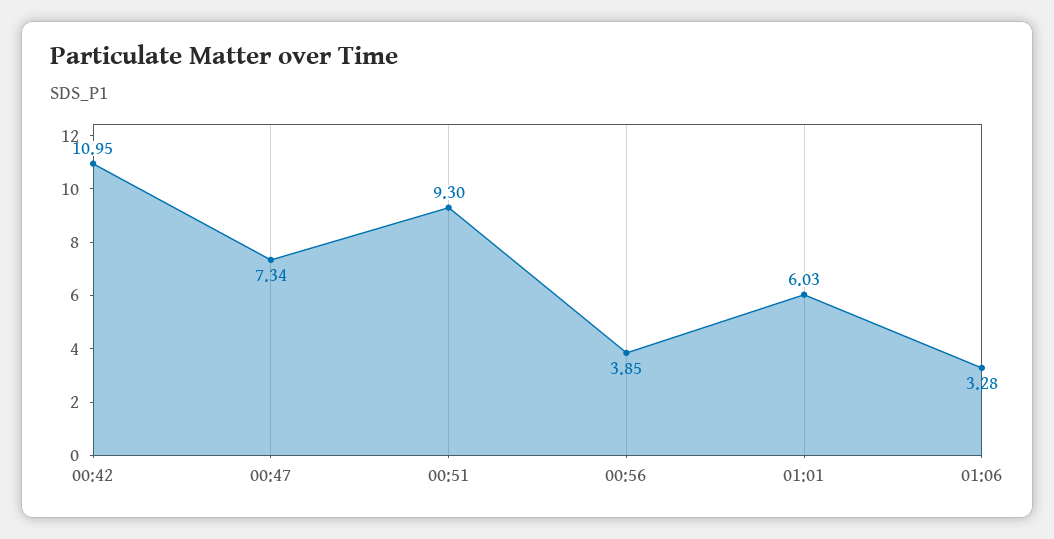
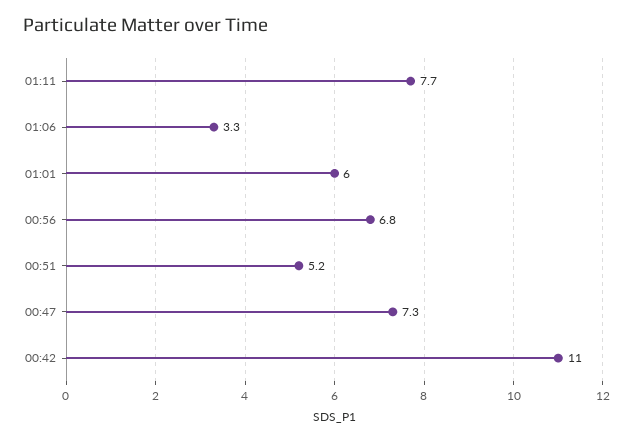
00:51: 9.3 -> 5.2
00:56: 3.85 -> 6.8
01:11: none -> 7.7

